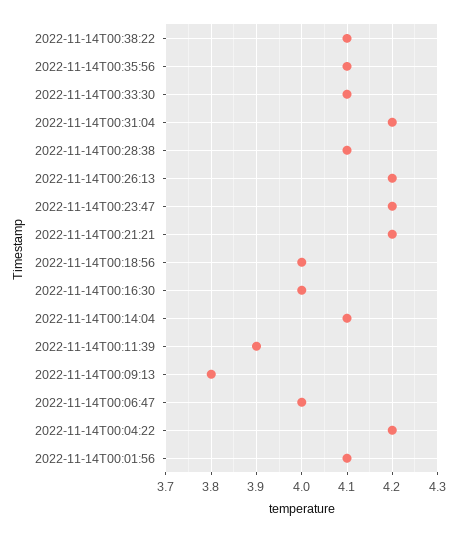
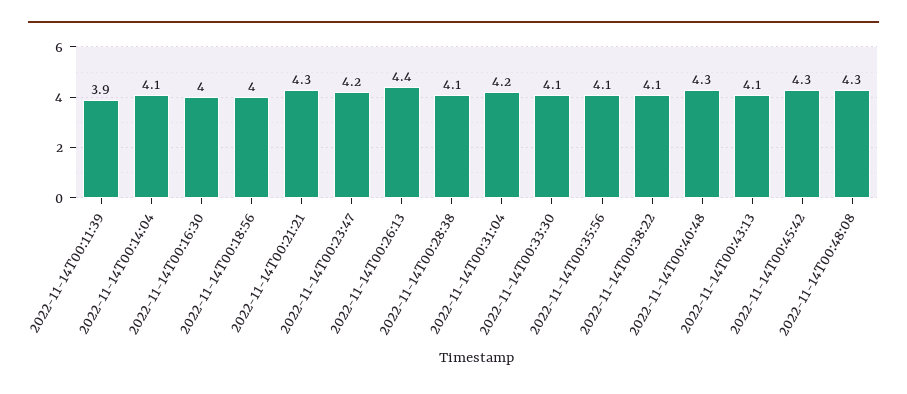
2022-11-14T00:26:13: 4.2 -> 4.4
2022-11-14T00:21:21: 4.2 -> 4.3
2022-11-14T00:09:13: 3.8 -> none
2022-11-14T00:06:47: 4 -> none
2022-11-14T00:04:22: 4.2 -> none
2022-11-14T00:01:56: 4.1 -> none
2022-11-14T00:40:48: none -> 4.3
2022-11-14T00:43:13: none -> 4.1
2022-11-14T00:45:42: none -> 4.3
2022-11-14T00:48:08: none -> 4.3

